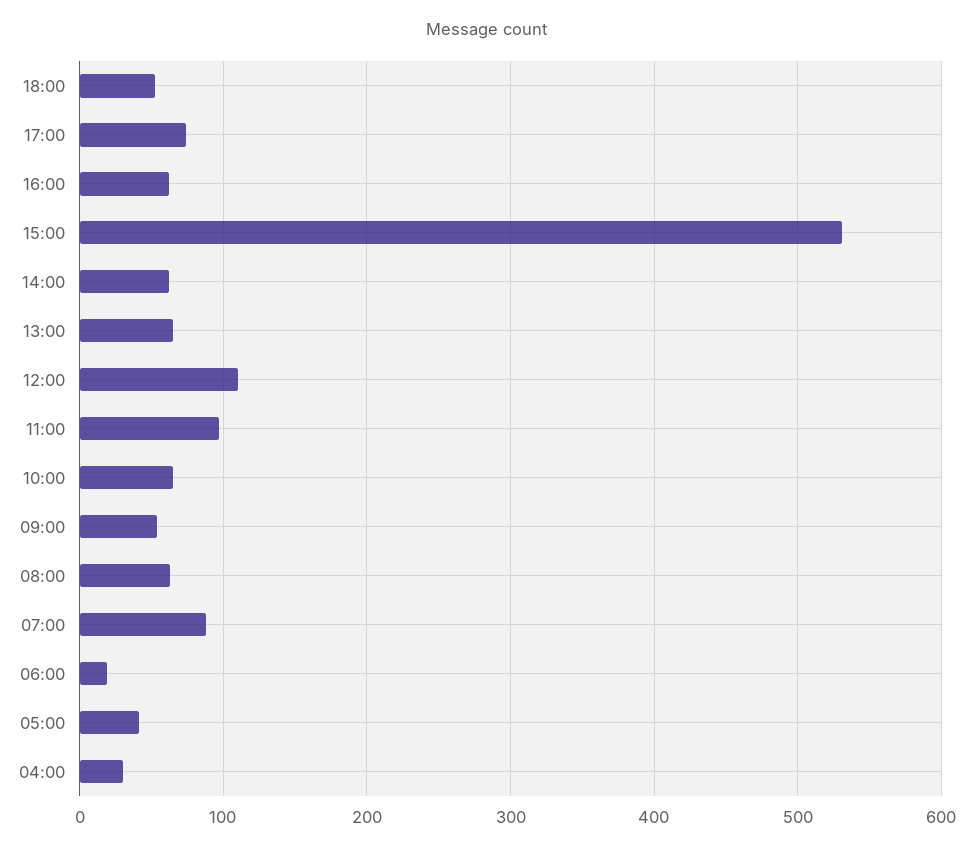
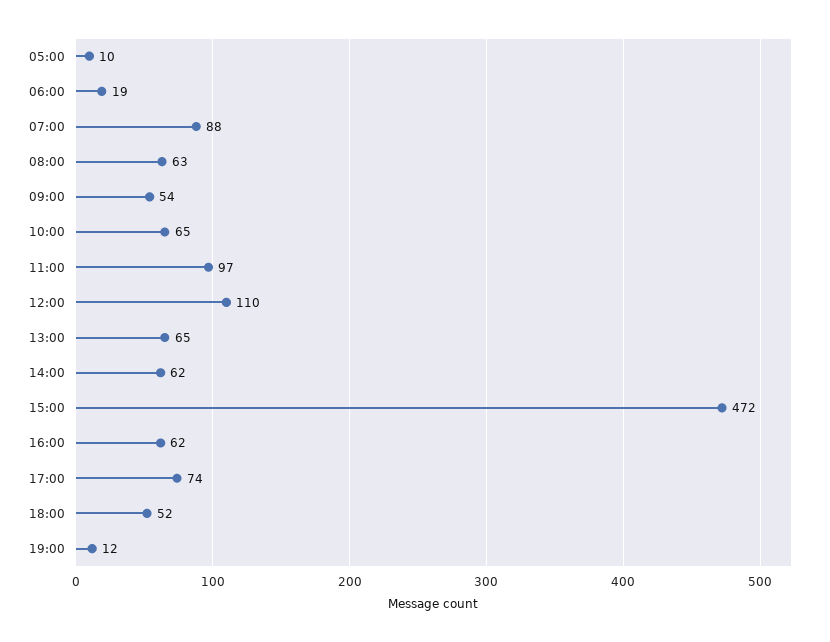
15:00: 530 -> 472
05:00: 40 -> 10
04:00: 30 -> none
19:00: none -> 12

